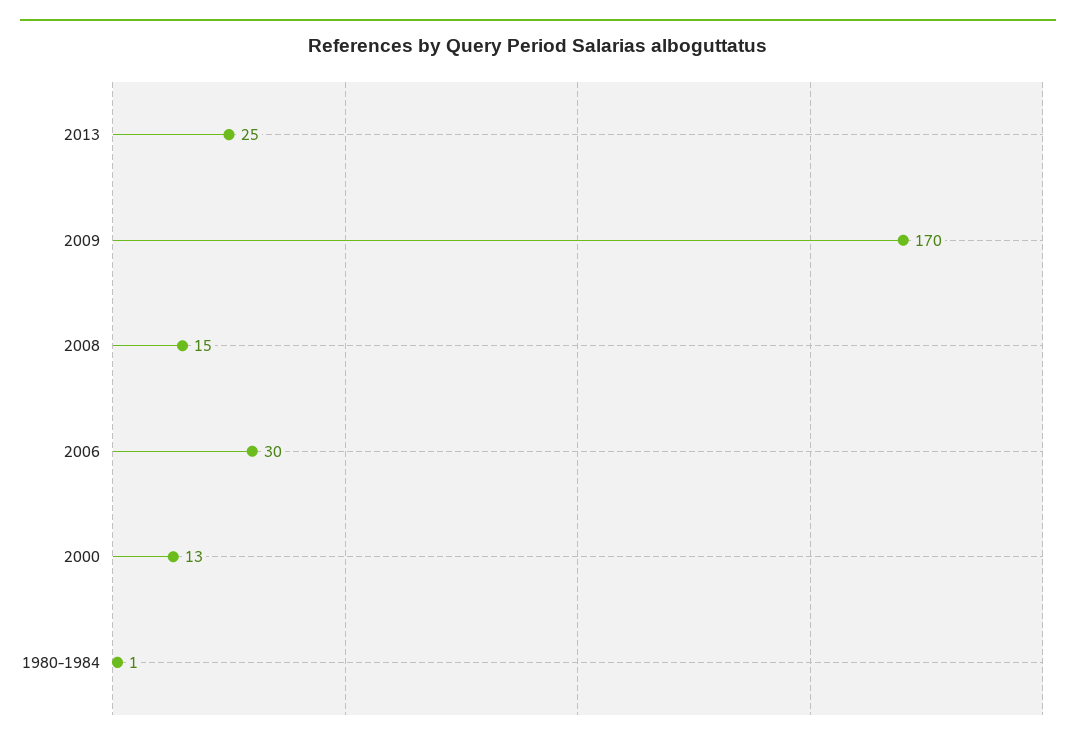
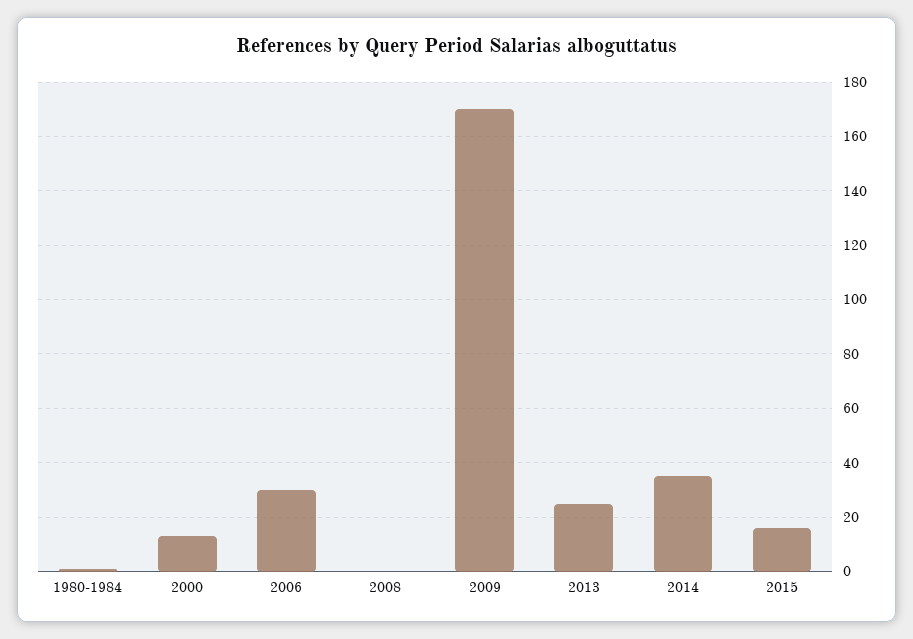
2008: 15 -> 0
2014: none -> 35
2015: none -> 15

